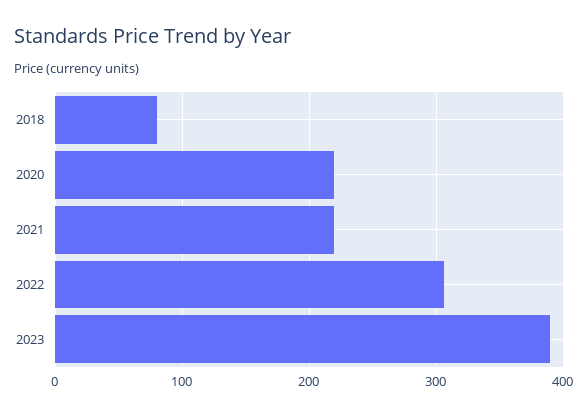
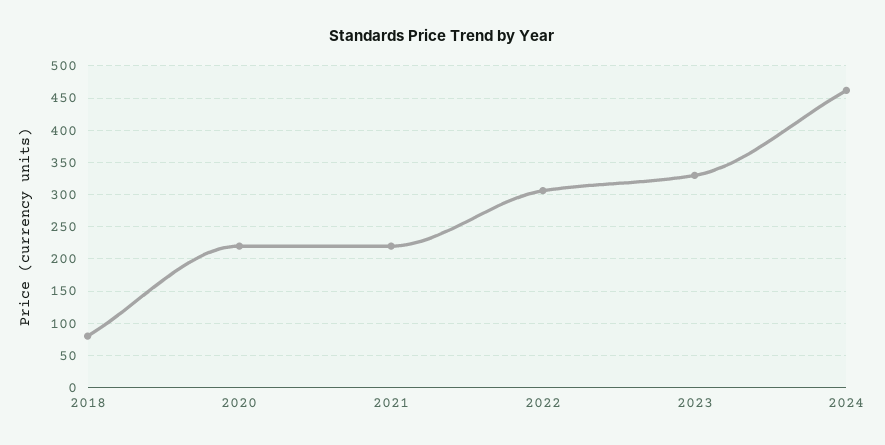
2023: 390 -> 330
2024: none -> 460

